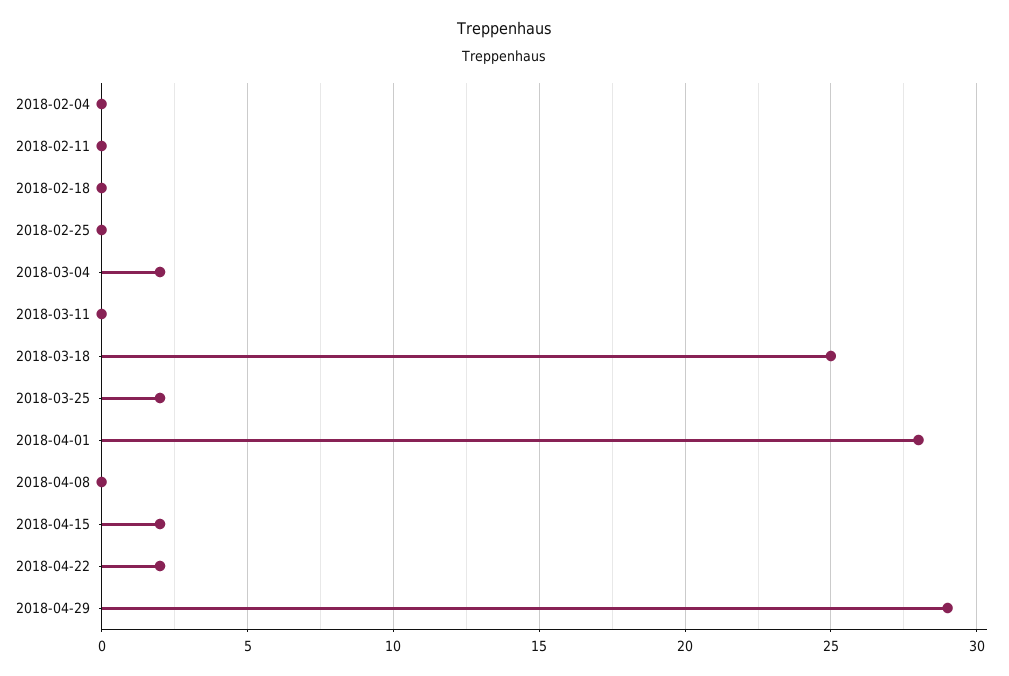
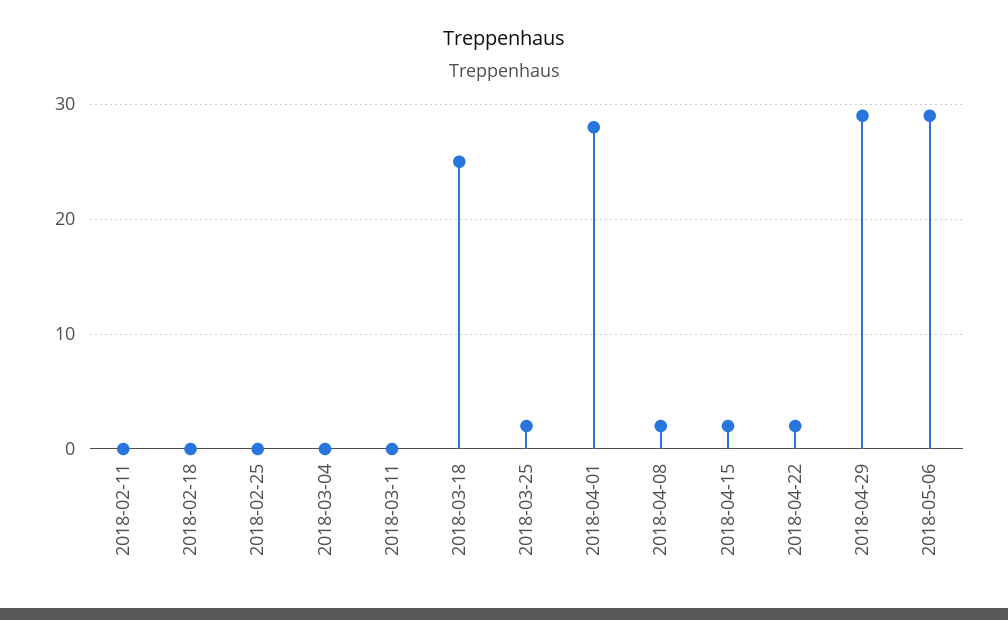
2018-02-04: 0 -> none
2018-03-04: 2 -> 0
2018-04-08: 0 -> 2
2018-05-06: none -> 29

